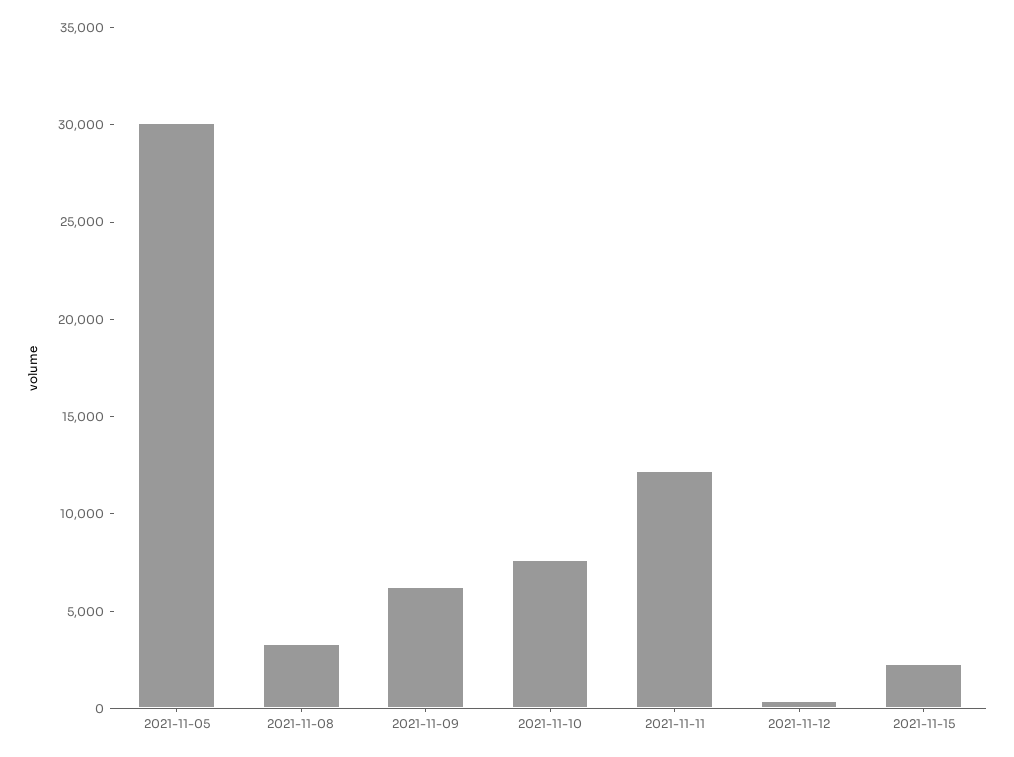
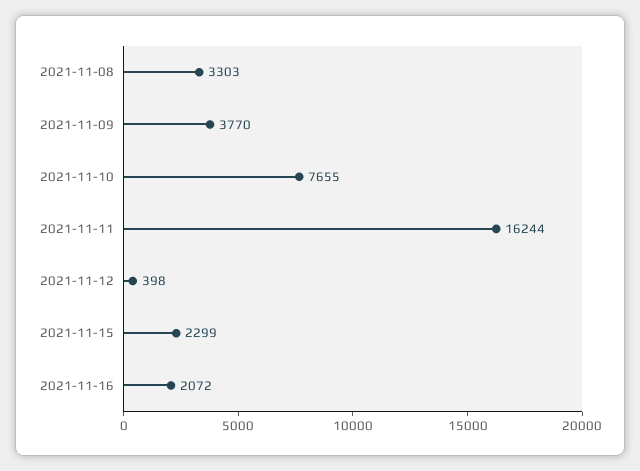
2021-11-05: 30000 -> none
2021-11-09: 6000 -> 3770
2021-11-11: 12000 -> 16244
2021-11-16: none -> 2072

